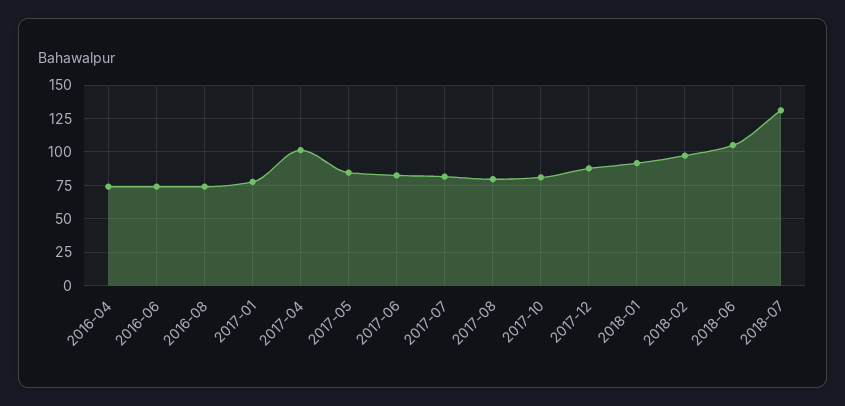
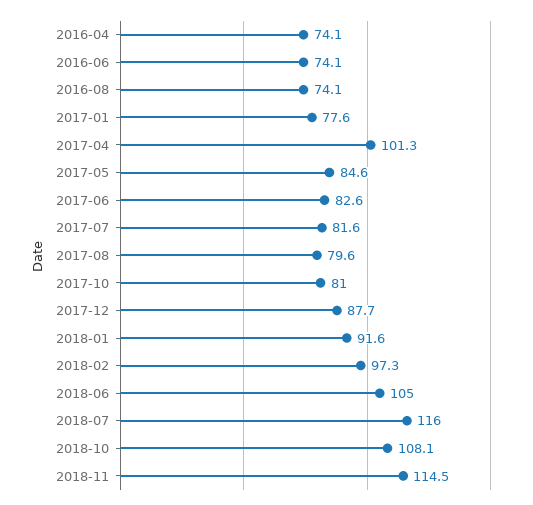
2018-07: 130 -> 116
2018-10: none -> 108.1
2018-11: none -> 114.5

